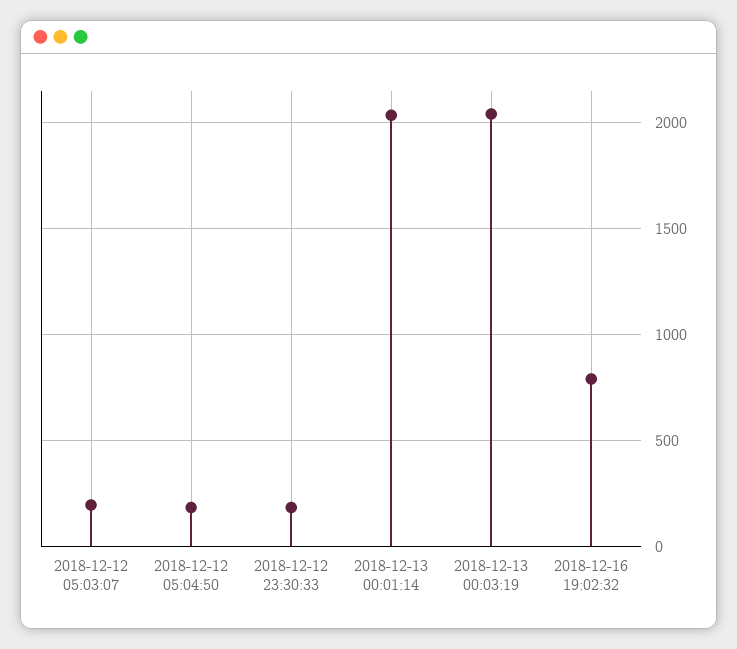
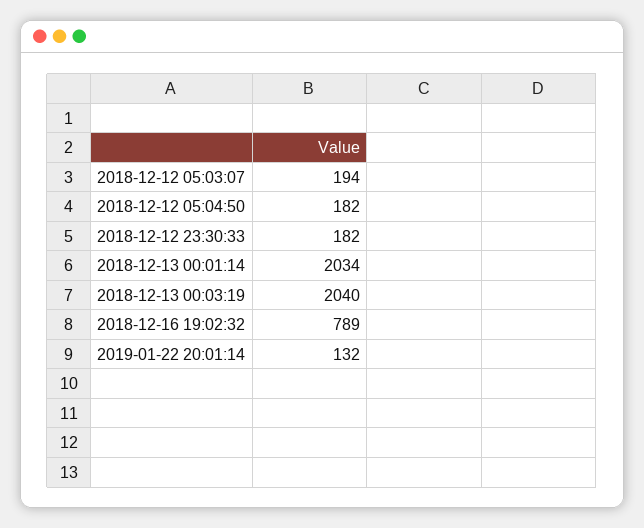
2019-01-22 20:01:14: none -> 132

